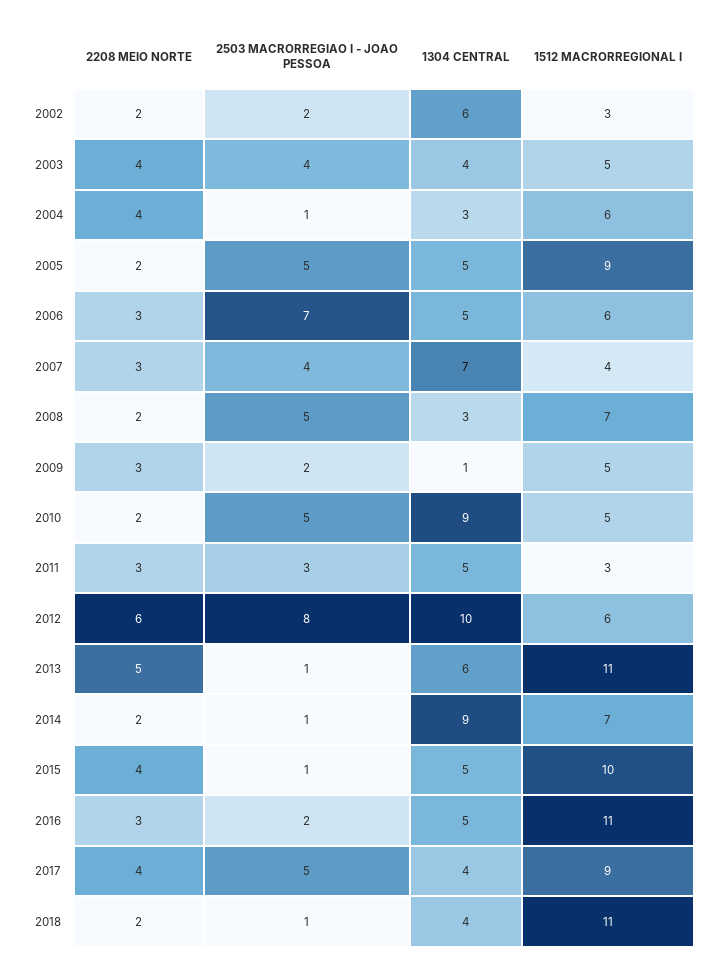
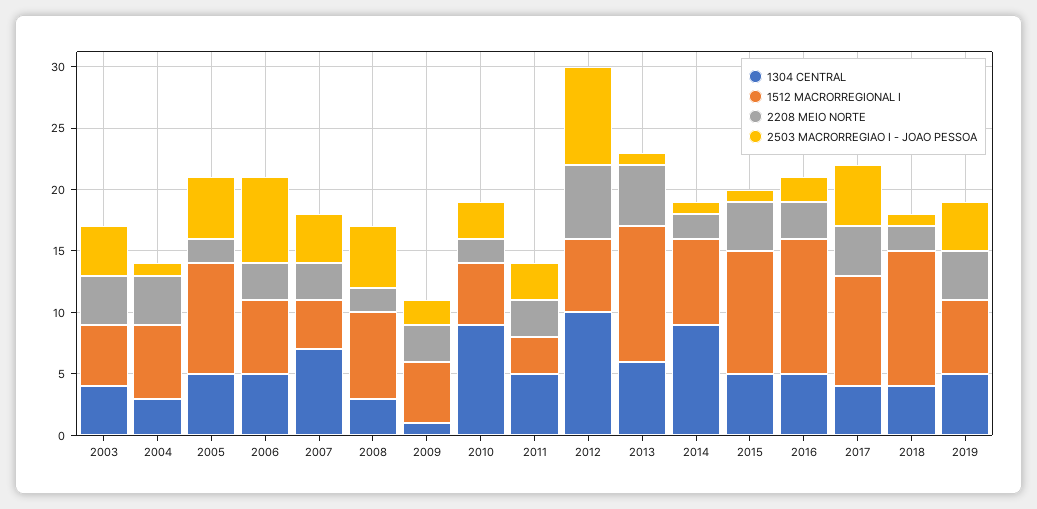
2208 MEIO NORTE, 2002: 2 -> none
2503 MACRORREGIAO I - JOAO PESSOA, 2002: 2 -> none
1304 CENTRAL, 2002: 6 -> none
1512 MACRORREGIONAL I, 2002: 3 -> none
2503 MACRORREGIAO I - JOAO PESSOA, 2010: 5 -> 3
1304 CENTRAL, 2019: none -> 5
1512 MACRORREGIONAL I, 2019: none -> 6
2208 MEIO NORTE, 2019: none -> 4
2503 MACRORREGIAO I - JOAO PESSOA, 2019: none -> 4

